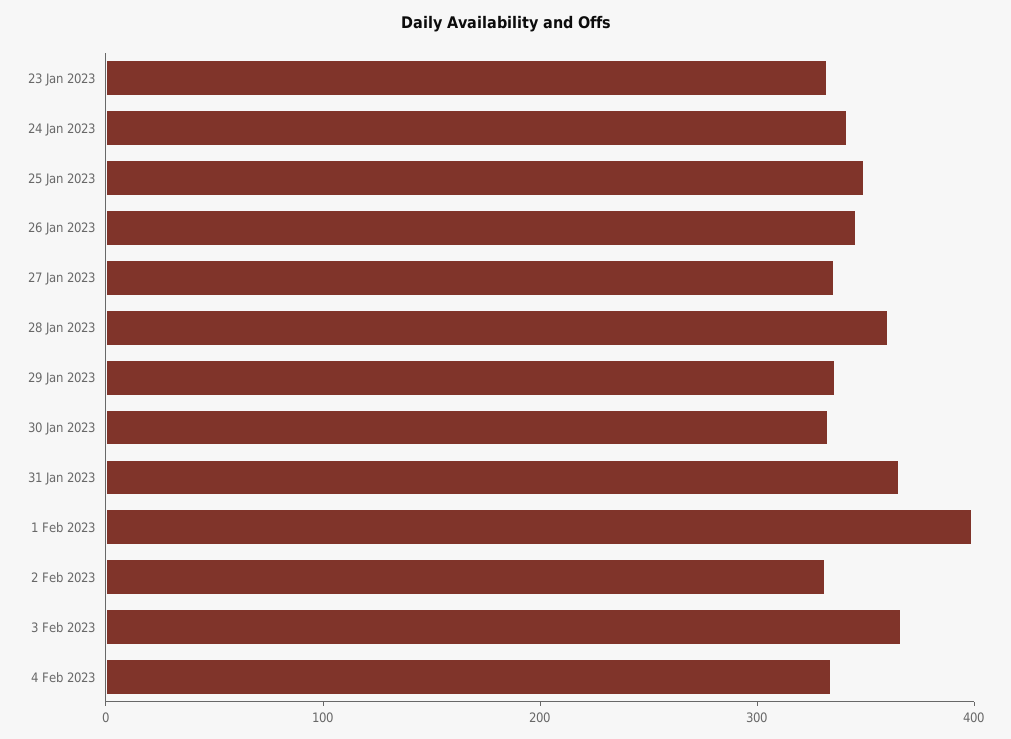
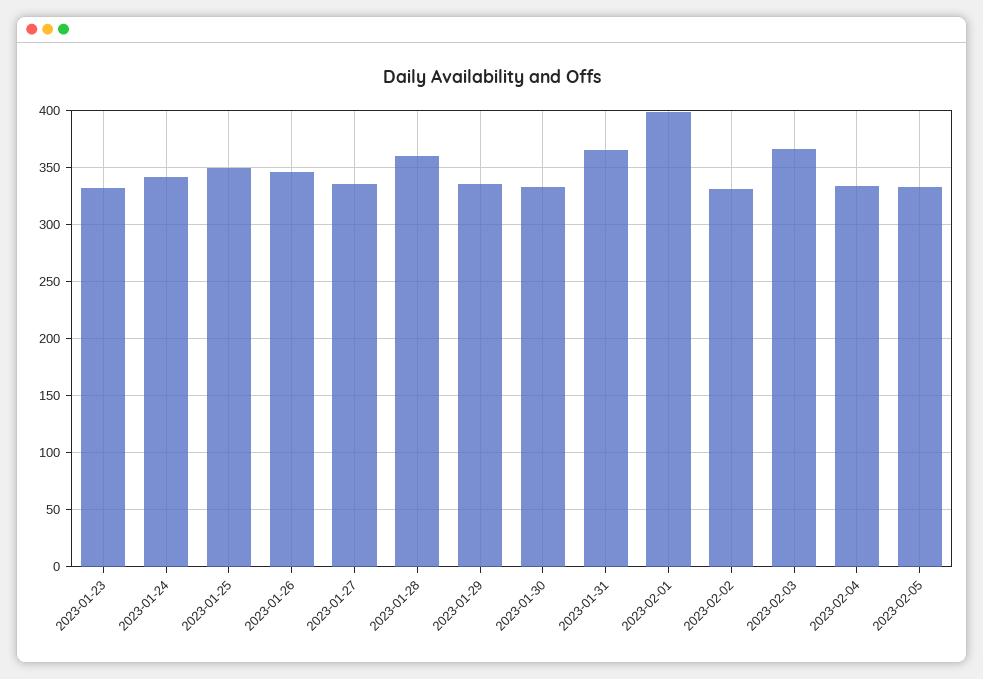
2023-02-05: none -> 330

